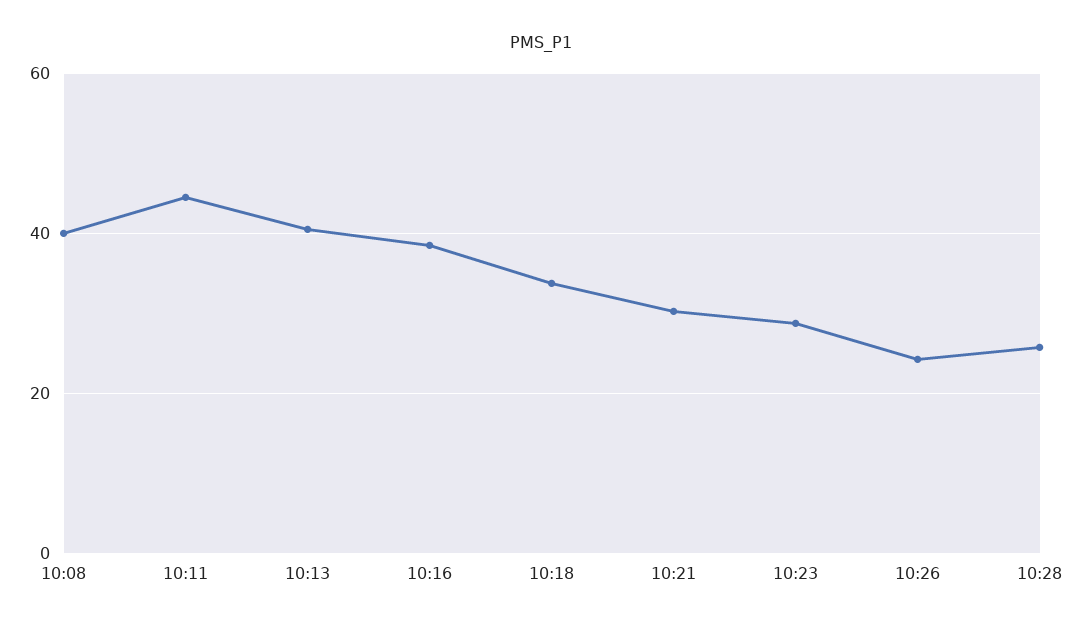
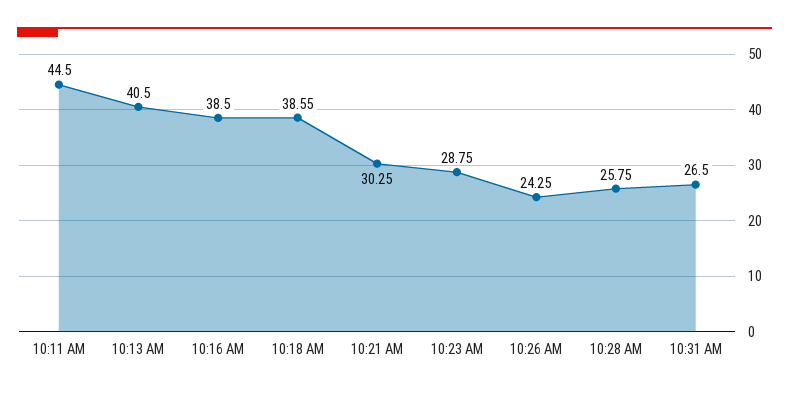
10:08: 40 -> none
10:18: 34 -> 38.55
10:31 AM: none -> 26.5

